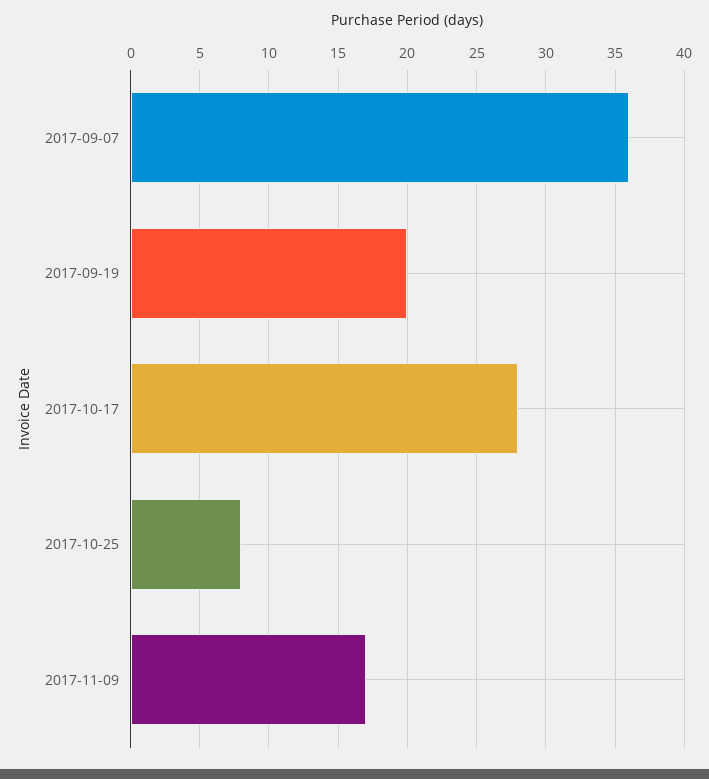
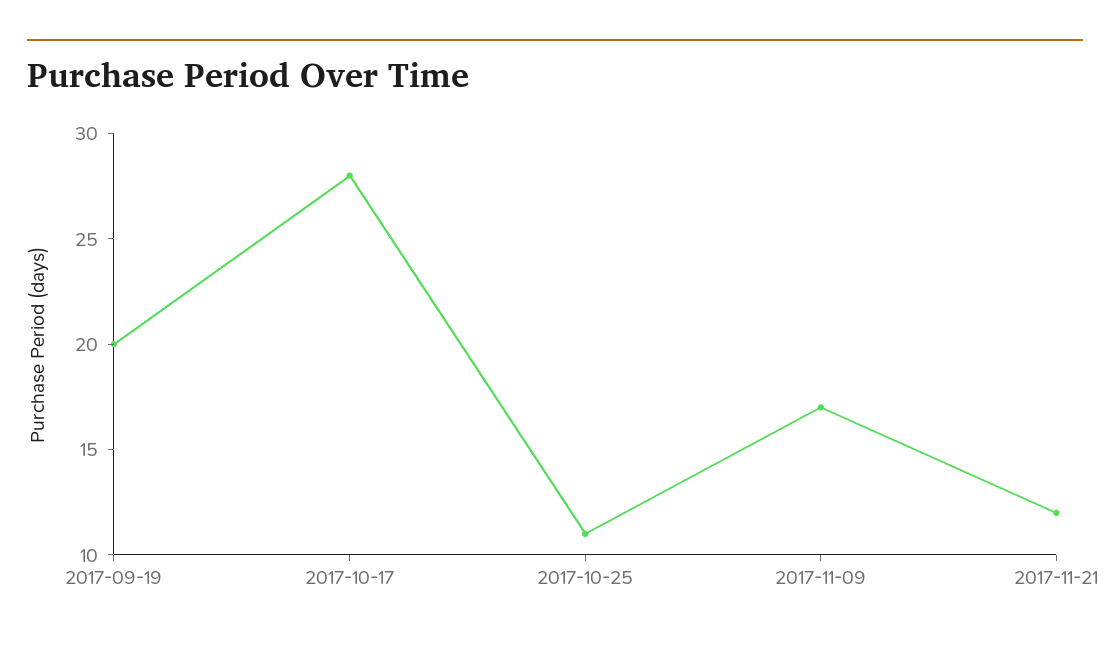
2017-09-07: 36 -> none
2017-10-25: 8 -> 11
2017-11-21: none -> 12

